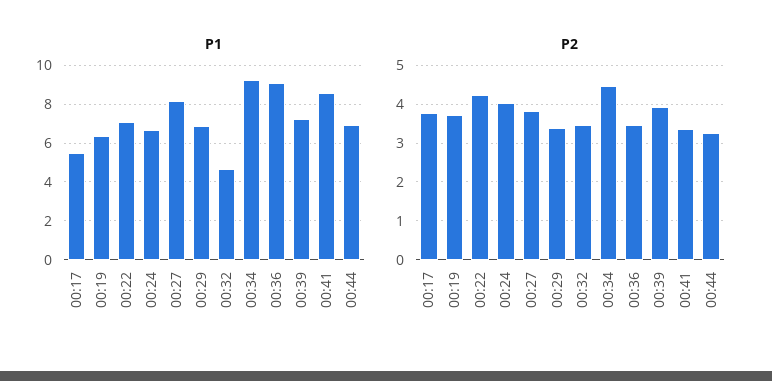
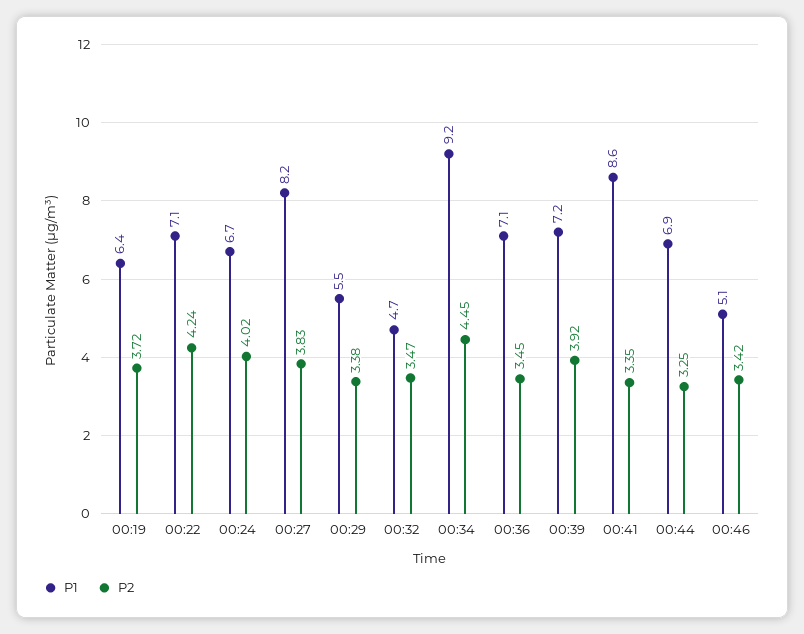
P1, 00:17: 5.5 -> none
P1, 00:29: 7 -> 5.5
P1, 00:36: 9 -> 7.1
P2, 00:17: 3.8 -> none
P1, 00:46: none -> 5.1
P2, 00:46: none -> 3.42

